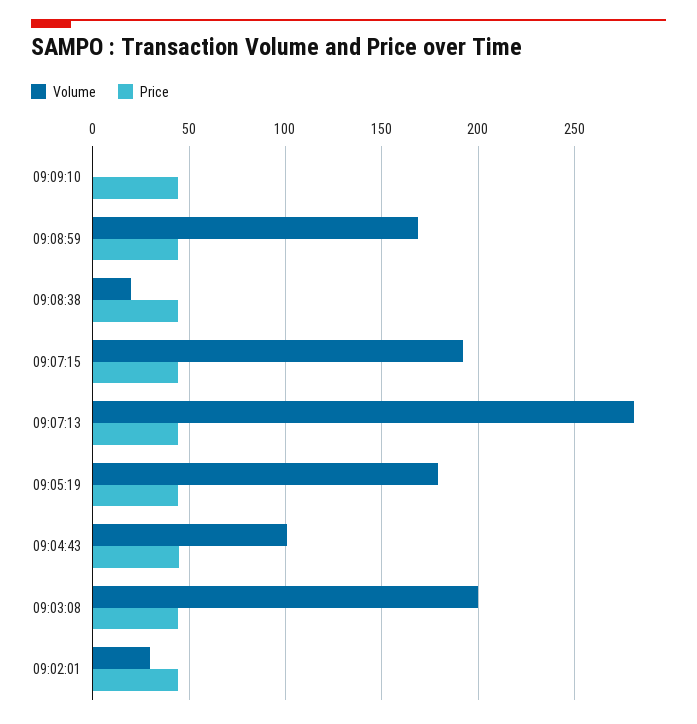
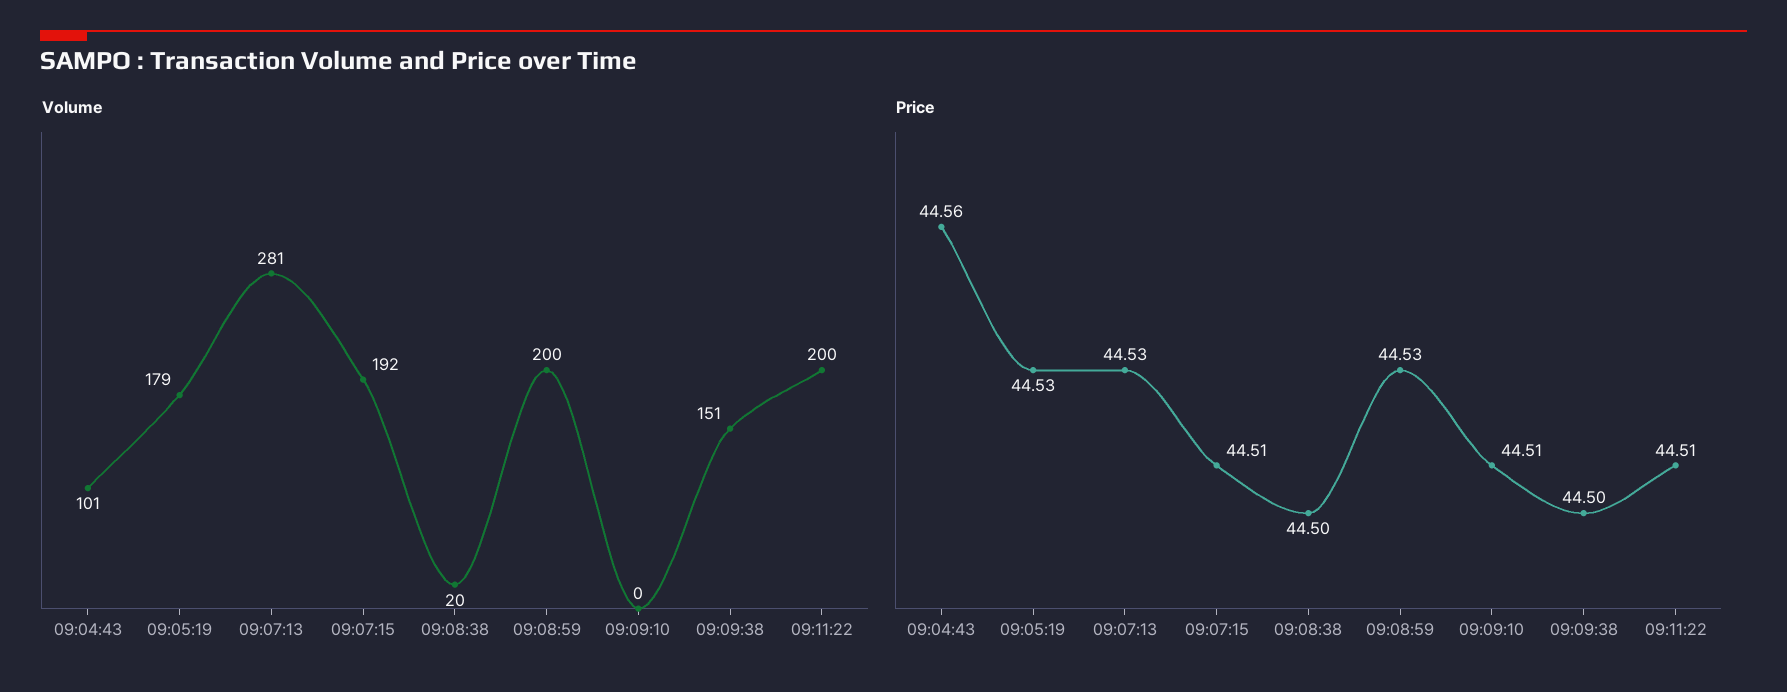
Volume, 09:08:59: 170 -> 200
Volume, 09:03:08: 200 -> none
Price, 09:03:08: 45 -> none
Volume, 09:02:01: 30 -> none
Price, 09:02:01: 45 -> none
Volume, 09:09:38: none -> 151
Volume, 09:11:22: none -> 200
Price, 09:09:38: none -> 44.5
Price, 09:11:22: none -> 44.51

